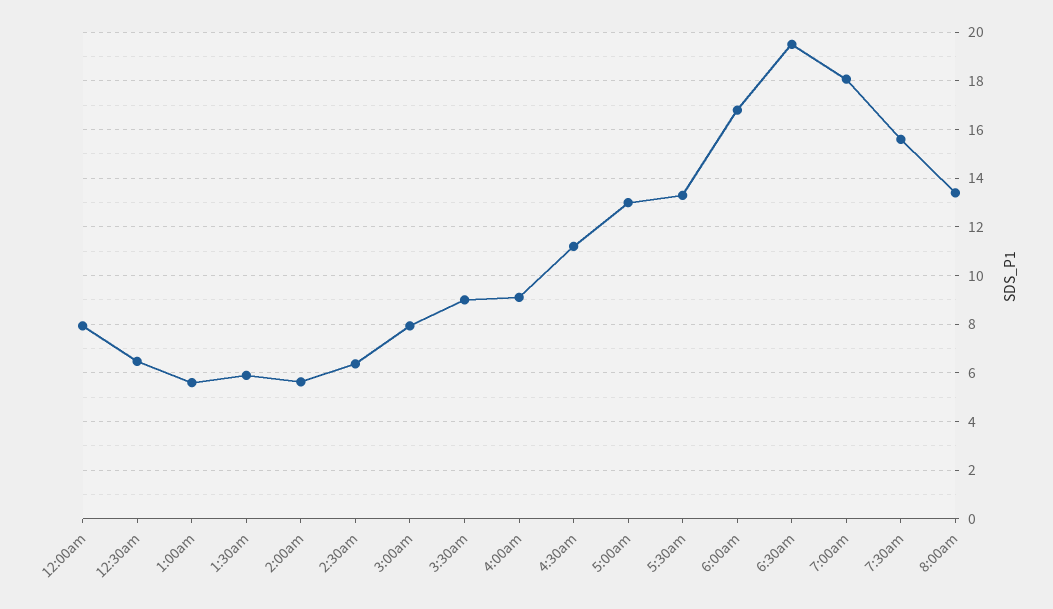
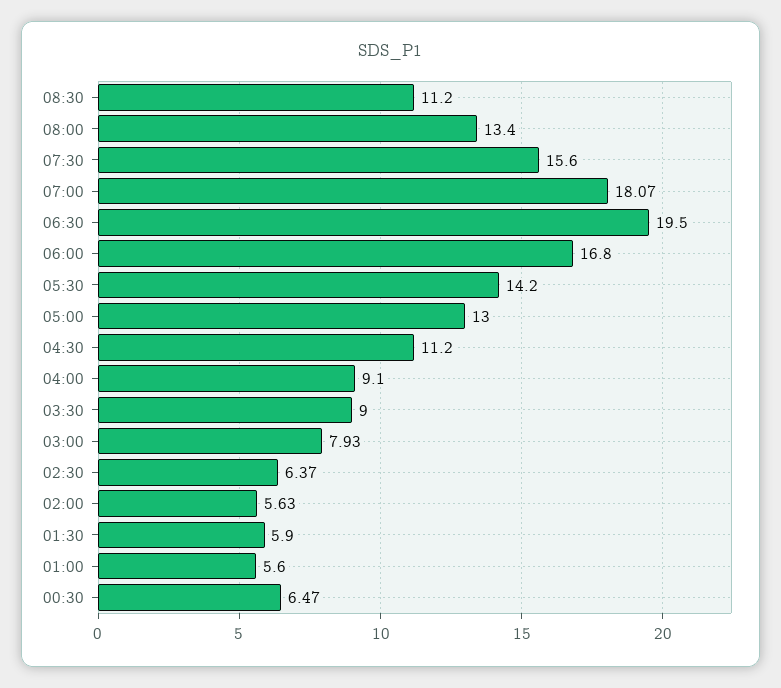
12:00am: 8 -> none
5:30am: 13.25 -> 14.2
08:30: none -> 11.2

